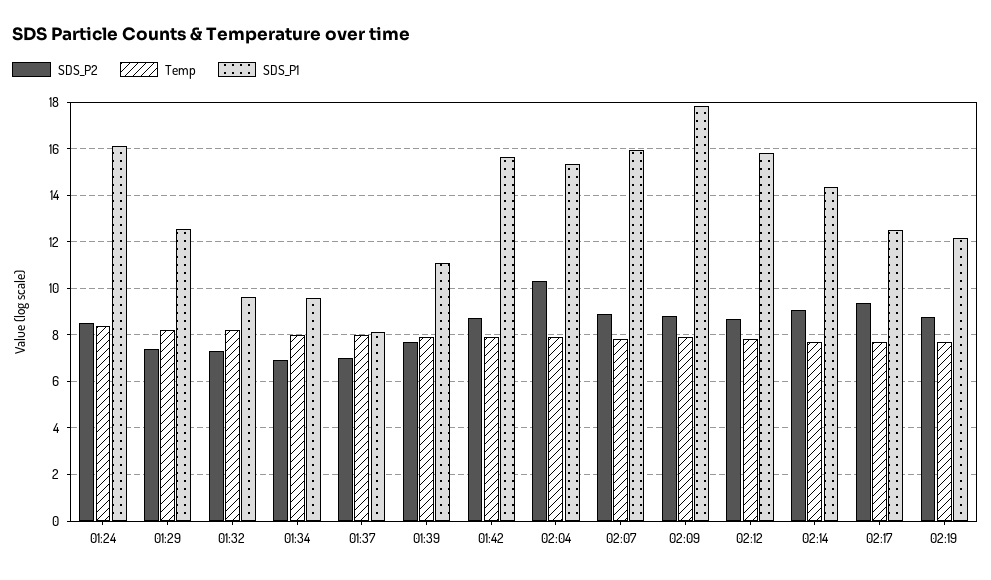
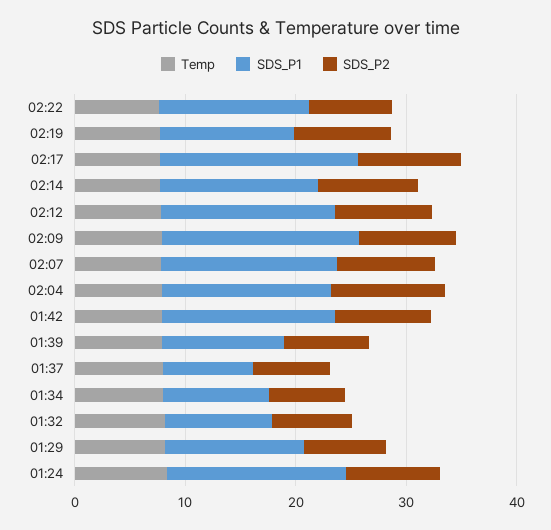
SDS_P1, 02:17: 12.5 -> 18
Temp, 02:22: none -> 8
SDS_P1, 02:22: none -> 14
SDS_P2, 02:22: none -> 8

